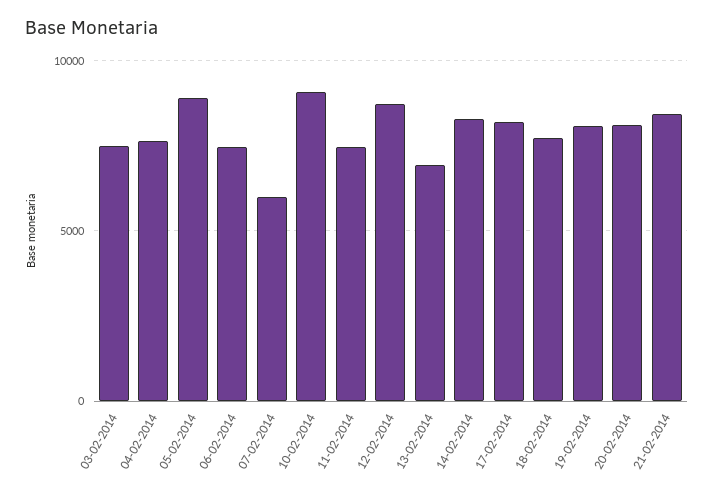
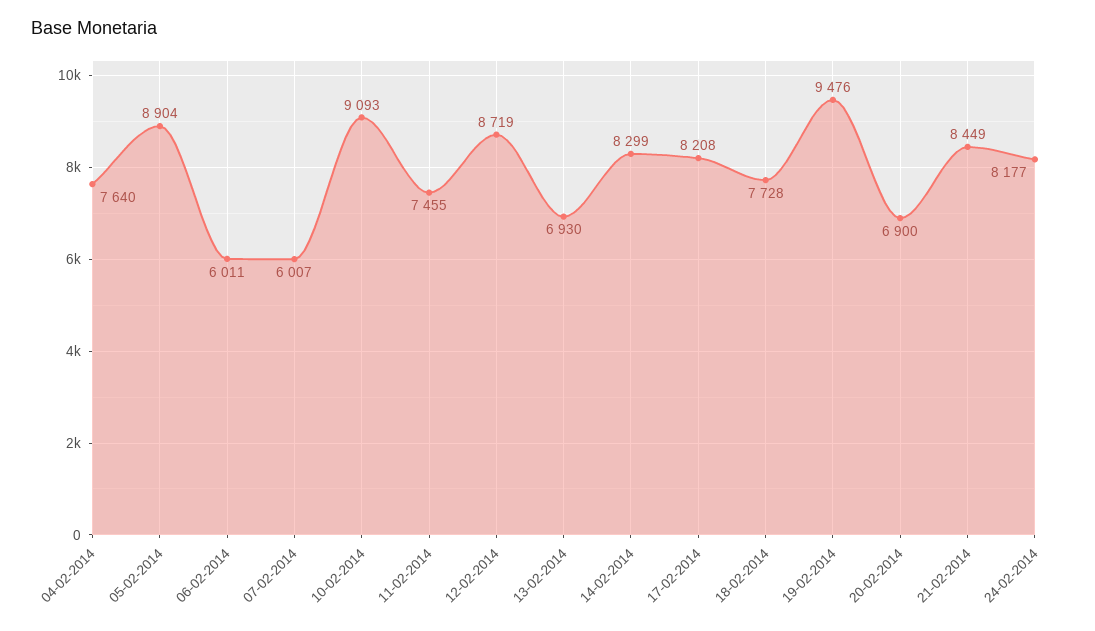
03-02-2014: 7500 -> none
06-02-2014: 7500 -> 6011
19-02-2014: 8000 -> 9476
20-02-2014: 8000 -> 6900
24-02-2014: none -> 8177

